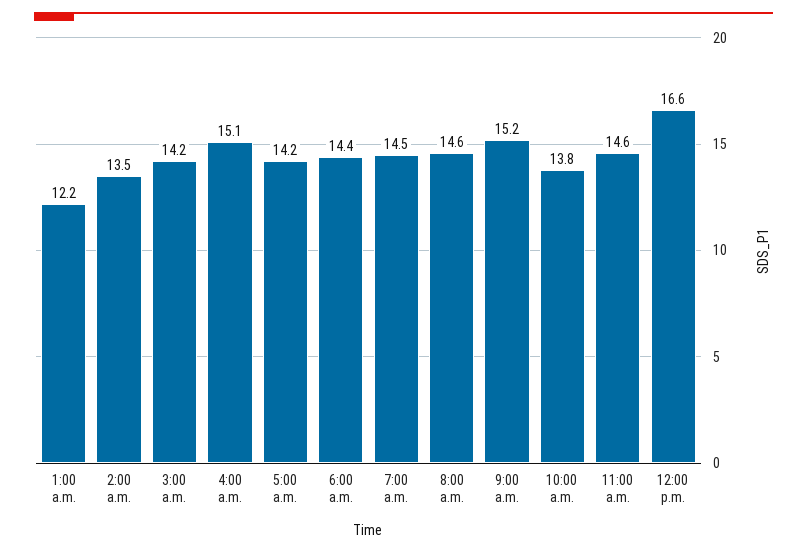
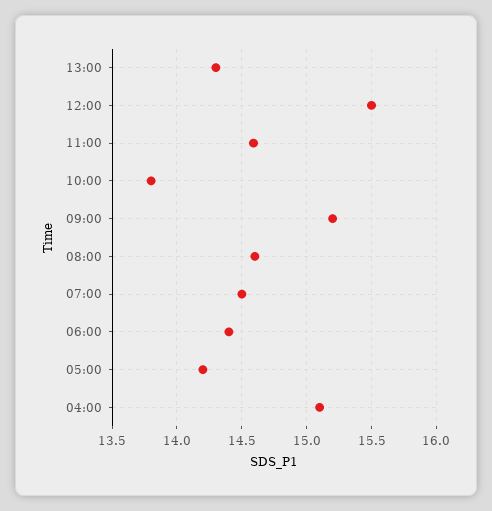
1:00 a.m.: 12.2 -> none
2:00 a.m.: 13.5 -> none
3:00 a.m.: 14.2 -> none
12:00 p.m.: 16.6 -> 15.5
13:00: none -> 14.3

